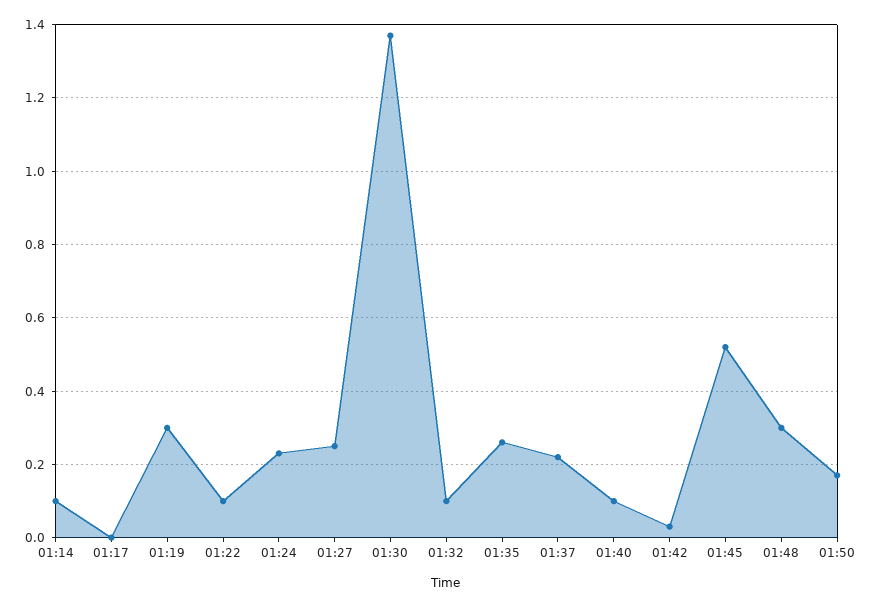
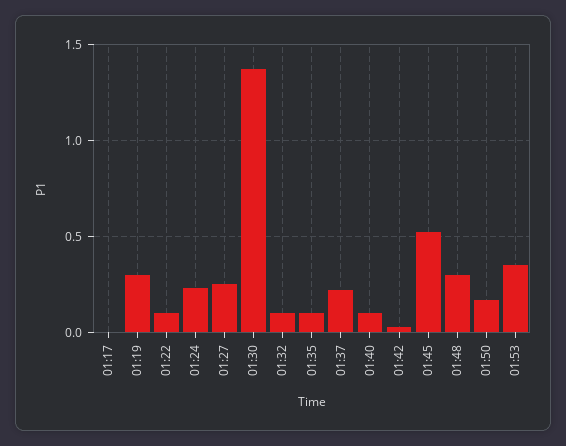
01:14: 0.1 -> none
01:35: 0.25 -> 0.1
01:53: none -> 0.35

